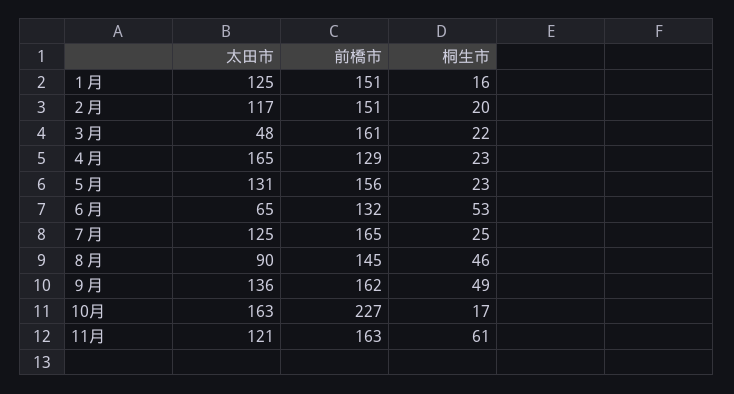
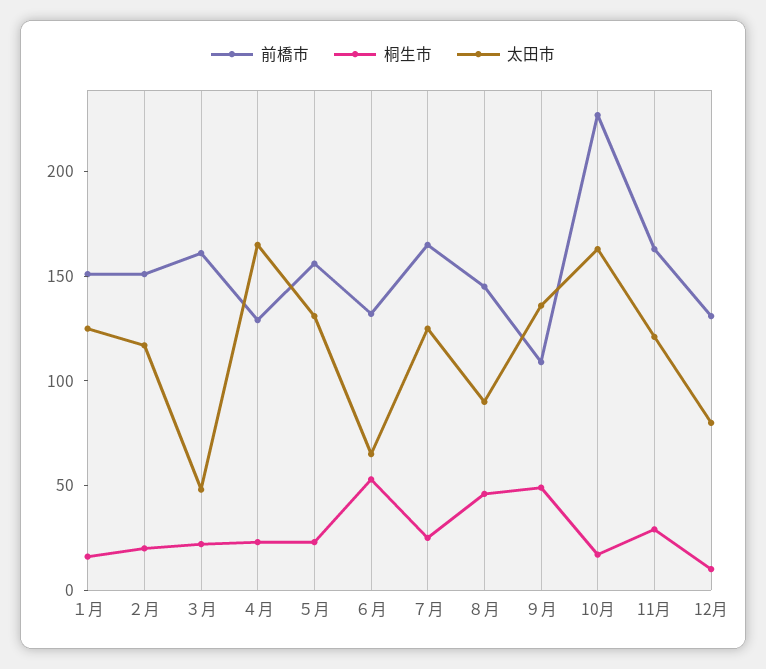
前橋市, ９月: 162 -> 110
桐生市, 11月: 61 -> 30
前橋市, 12月: none -> 130
桐生市, 12月: none -> 10
太田市, 12月: none -> 80

